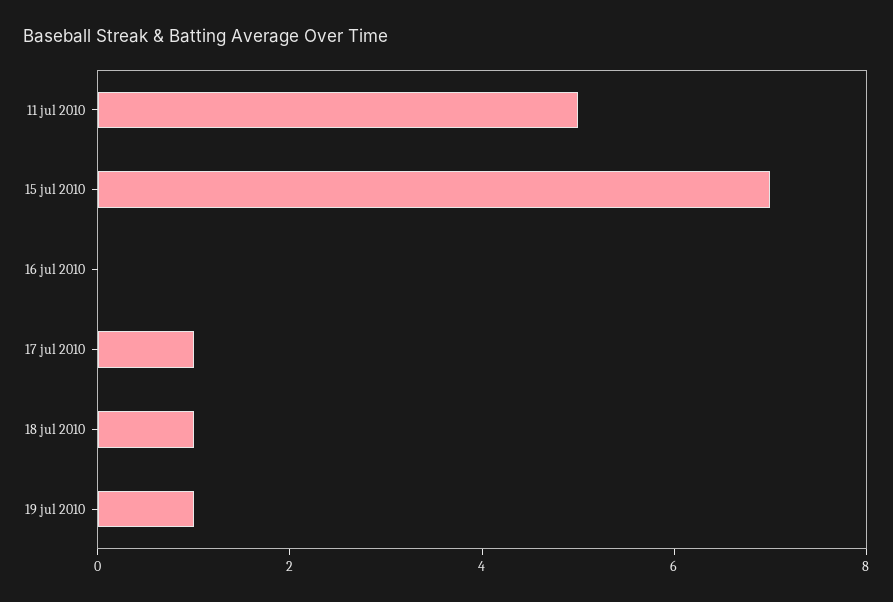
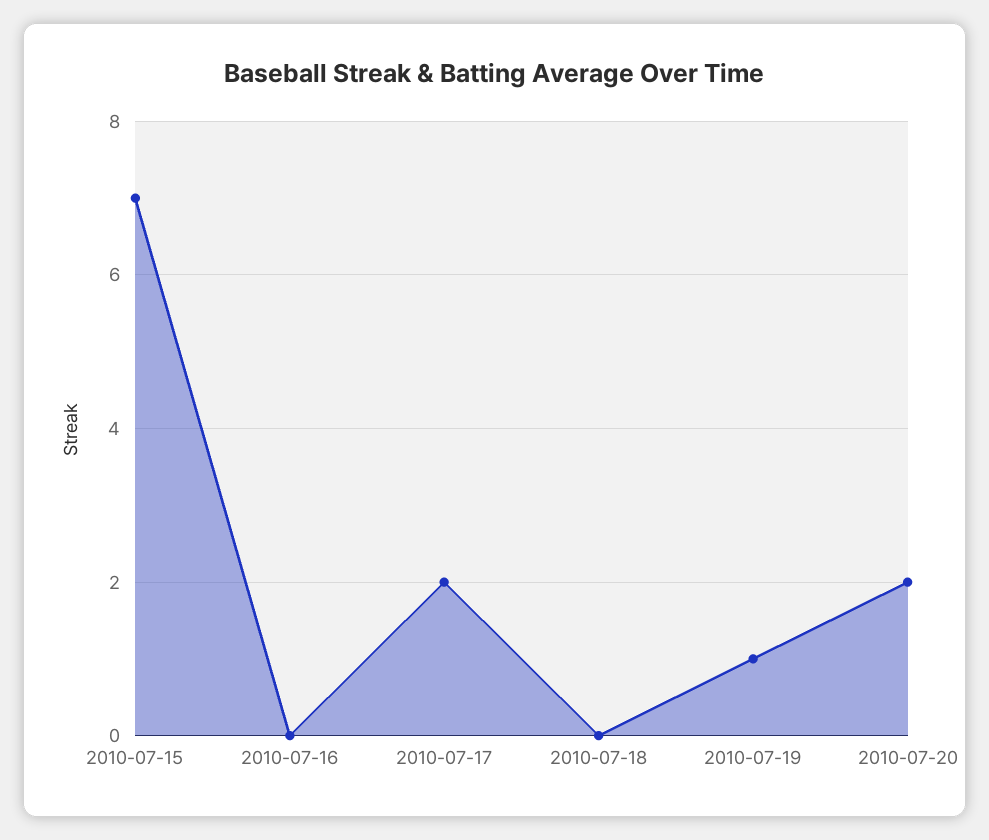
11 jul 2010: 5 -> none
17 jul 2010: 1 -> 2
18 jul 2010: 1 -> 0
2010-07-20: none -> 2

